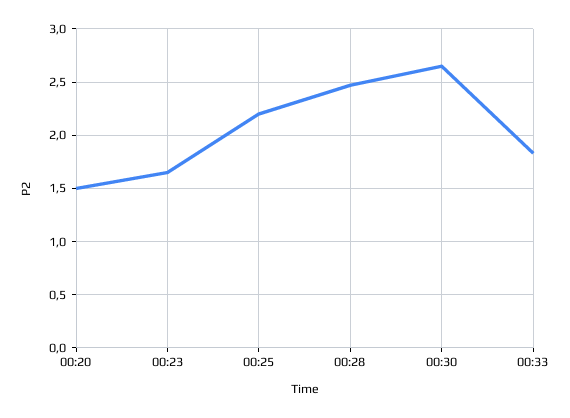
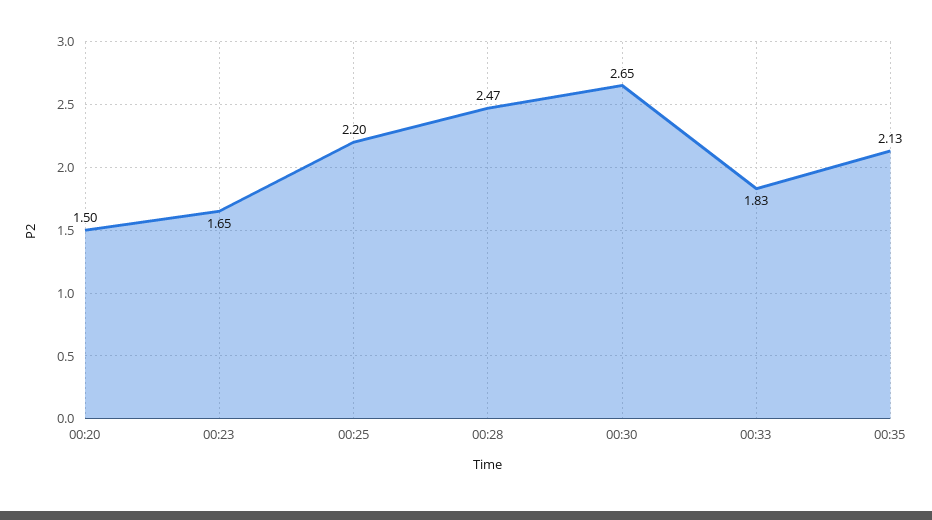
00:35: none -> 2.13

